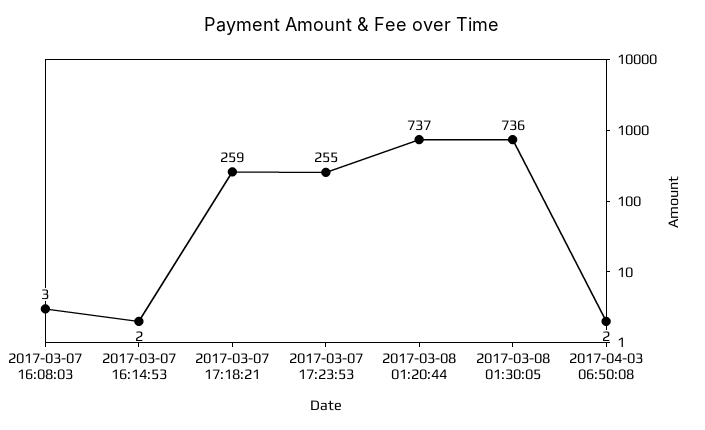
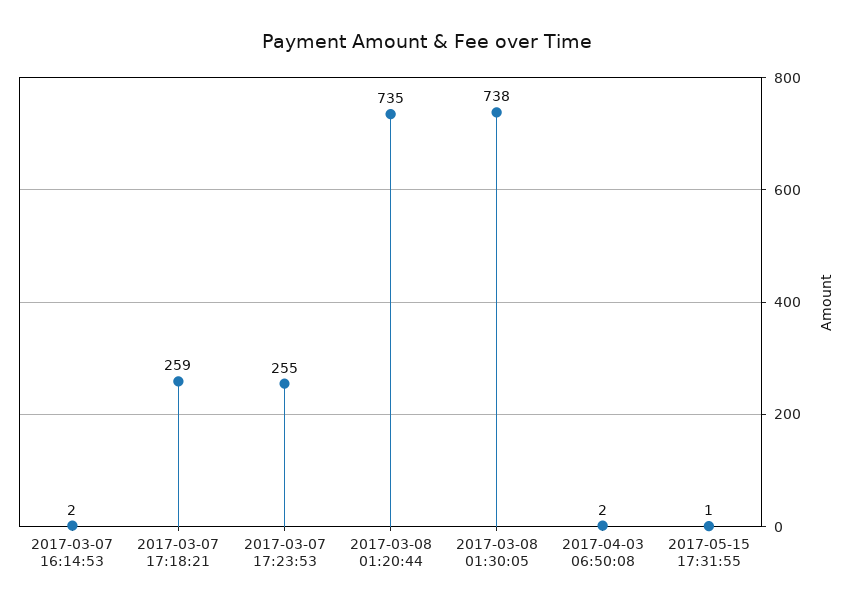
2017-03-07 16:08:03: 3 -> none
2017-03-08 01:20:44: 737 -> 735
2017-03-08 01:30:05: 736 -> 738
2017-05-15 17:31:55: none -> 1

